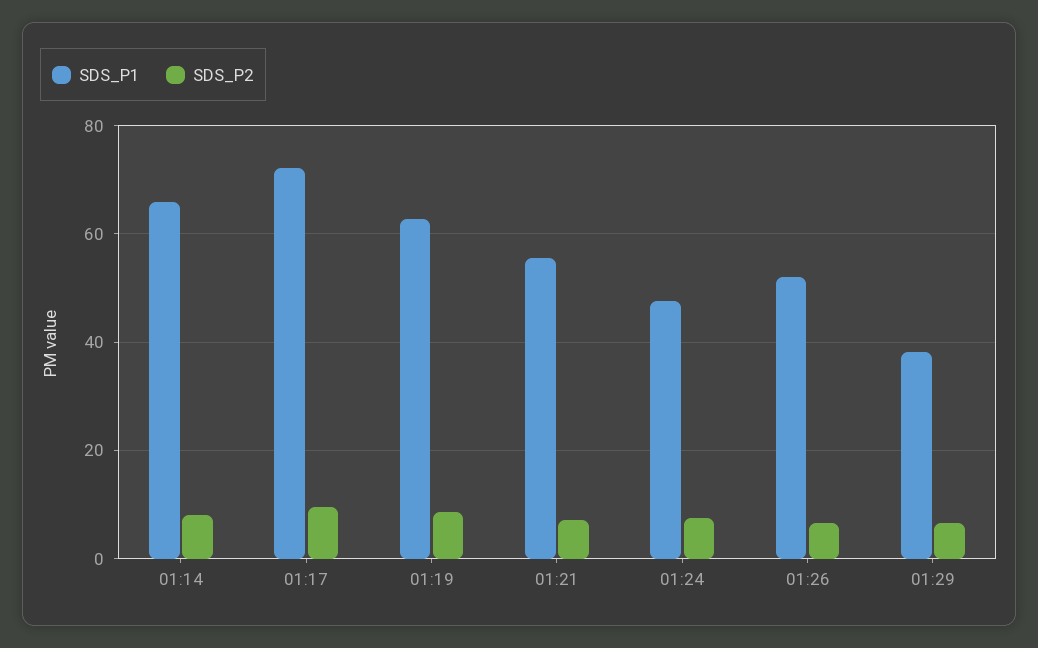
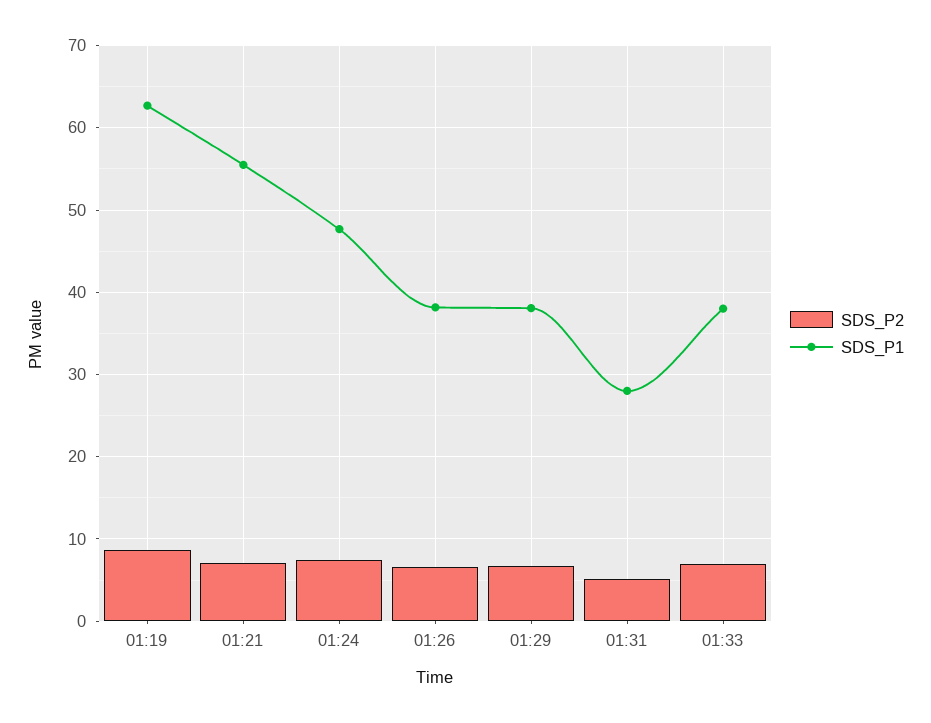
SDS_P1, 01:14: 66 -> none
SDS_P2, 01:14: 8 -> none
SDS_P1, 01:17: 72 -> none
SDS_P2, 01:17: 10 -> none
SDS_P1, 01:26: 52 -> 38
SDS_P2, 01:31: none -> 5
SDS_P1, 01:31: none -> 28
SDS_P2, 01:33: none -> 7
SDS_P1, 01:33: none -> 38

